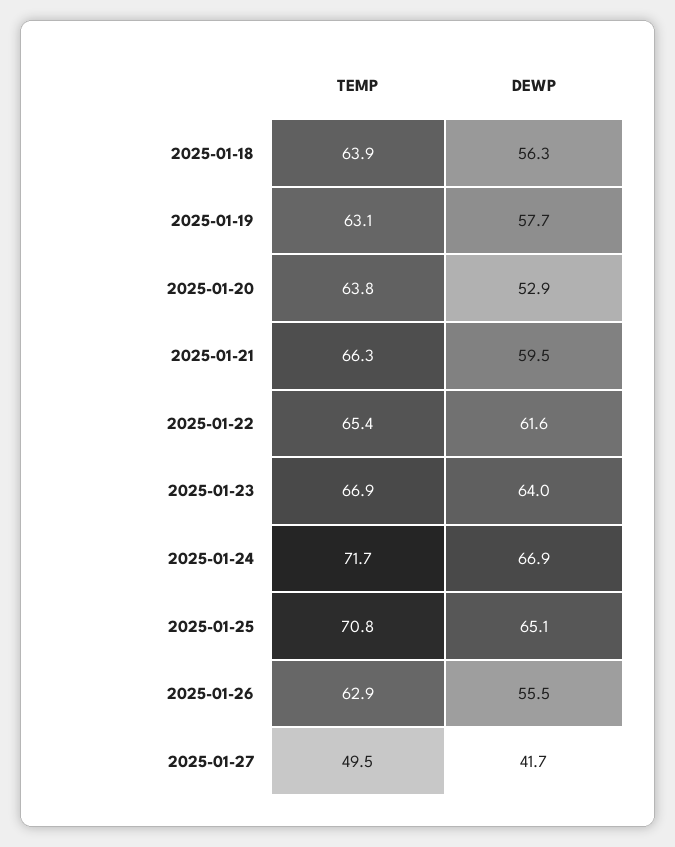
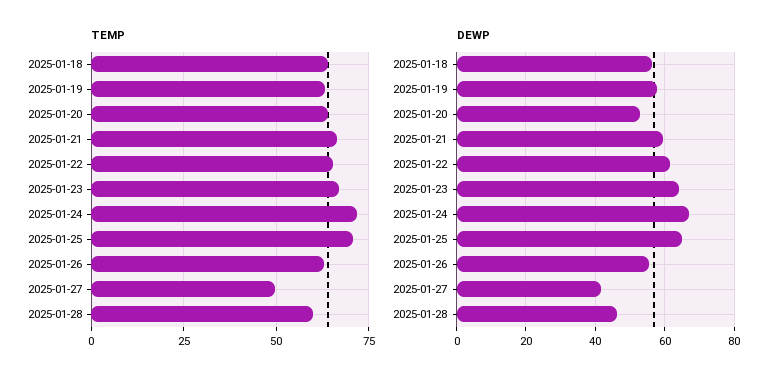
TEMP, 2025-01-28: none -> 60
DEWP, 2025-01-28: none -> 46

